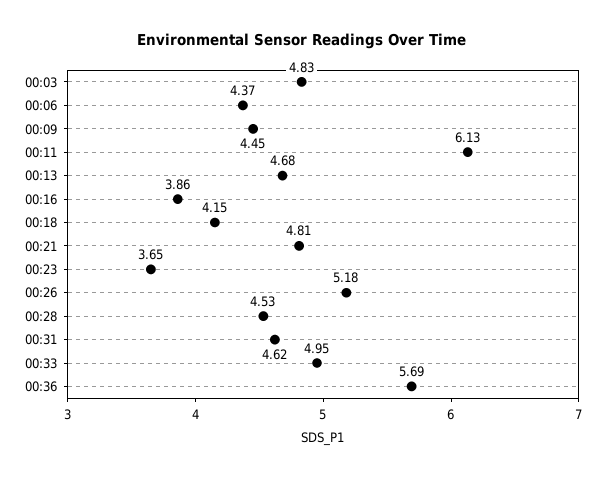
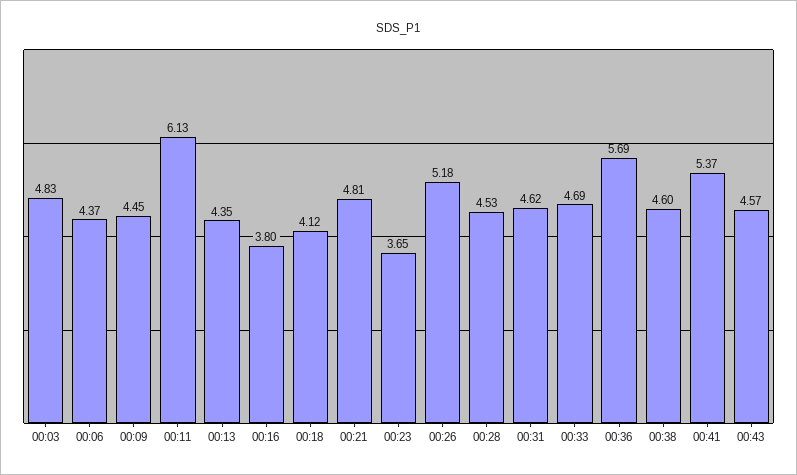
00:13: 4.68 -> 4.35
00:16: 3.86 -> 3.8
00:18: 4.15 -> 4.12
00:33: 4.95 -> 4.69
00:38: none -> 4.6
00:41: none -> 5.37
00:43: none -> 4.57

